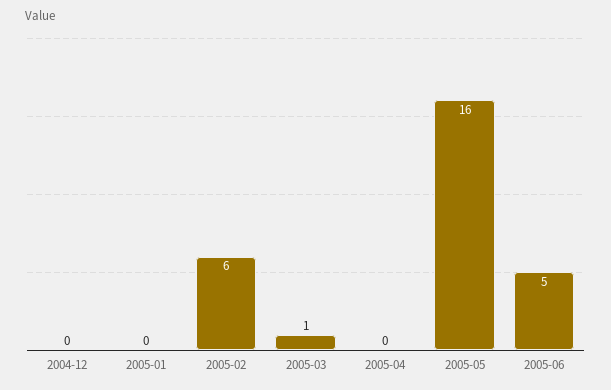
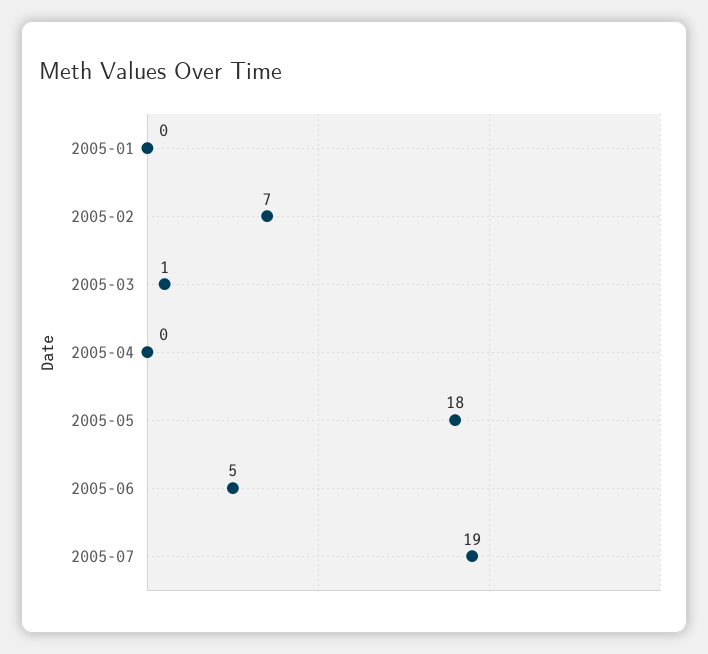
2004-12: 0 -> none
2005-02: 6 -> 7
2005-05: 16 -> 18
2005-07: none -> 19

